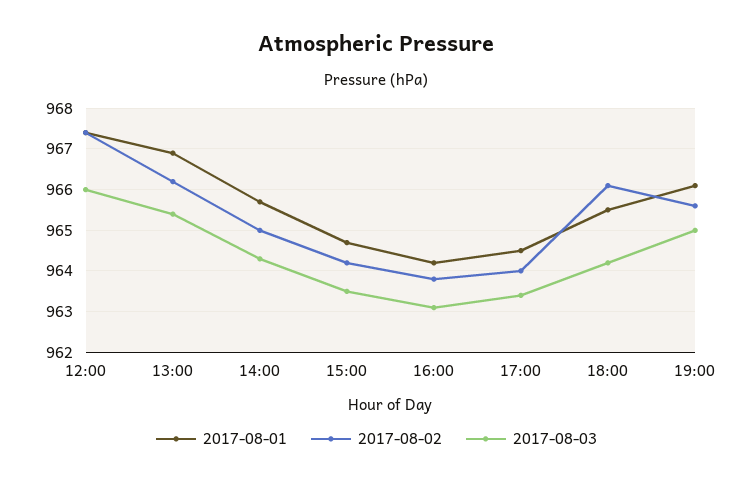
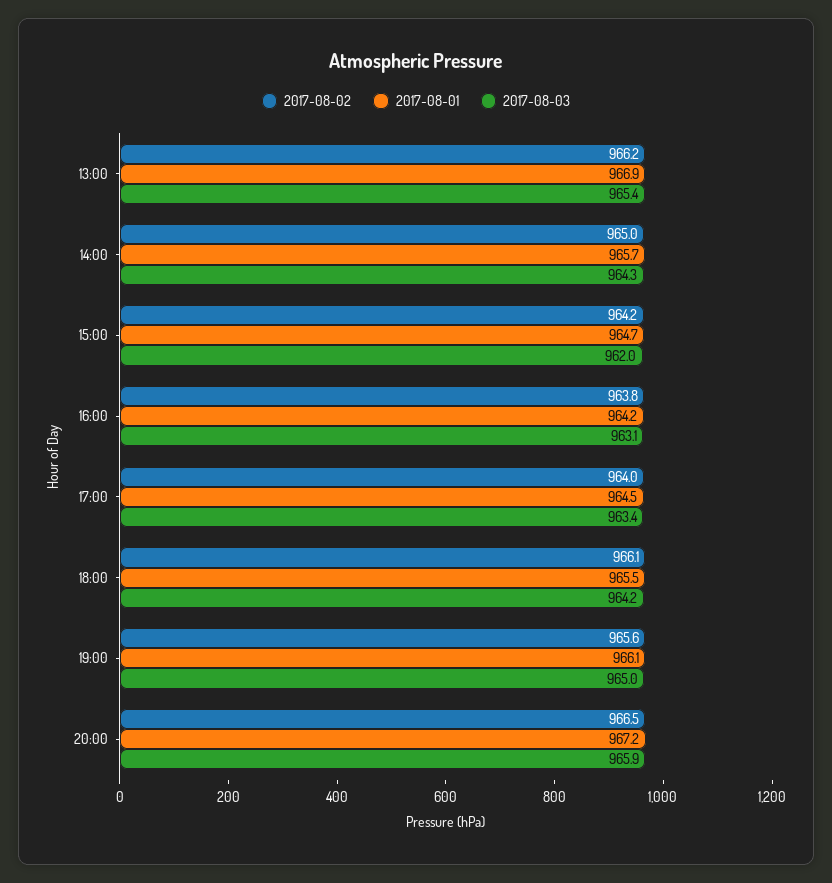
2017-08-01, 12:00: 967.5 -> none
2017-08-02, 12:00: 967.5 -> none
2017-08-03, 12:00: 966 -> none
2017-08-03, 15:00: 963.5 -> 962
2017-08-02, 20:00: none -> 966.5
2017-08-01, 20:00: none -> 967.2
2017-08-03, 20:00: none -> 965.9

